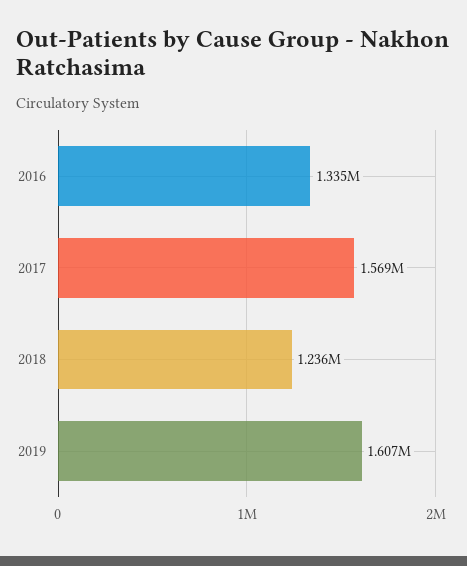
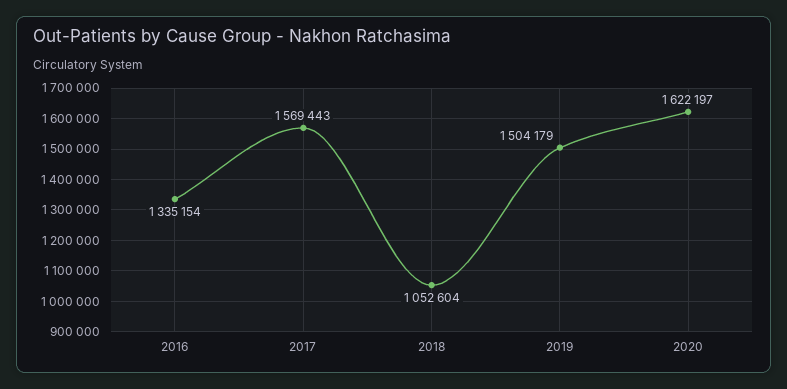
2018: 1236000 -> 1052604
2019: 1607000 -> 1504179
2020: none -> 1622197

